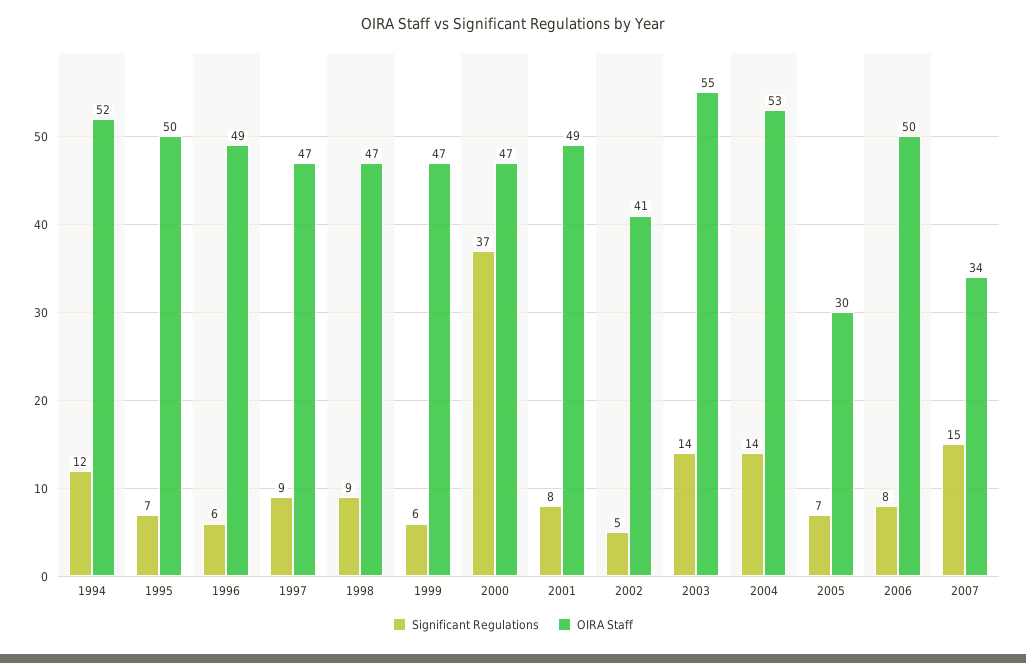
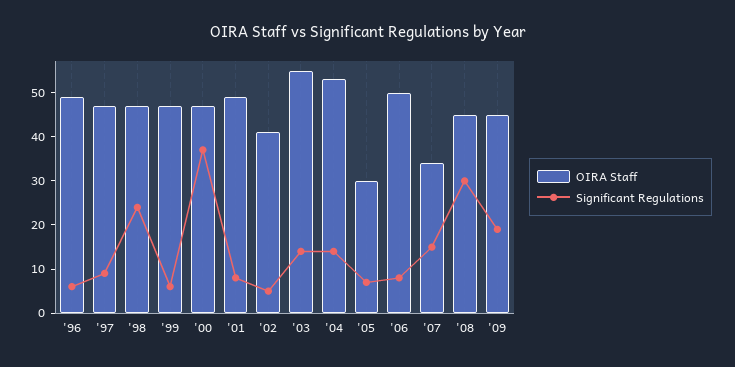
Significant Regulations, 1994: 12 -> none
OIRA Staff, 1994: 52 -> none
Significant Regulations, 1995: 7 -> none
OIRA Staff, 1995: 50 -> none
Significant Regulations, 1998: 9 -> 25
OIRA Staff, '08: none -> 45
Significant Regulations, '08: none -> 30
OIRA Staff, '09: none -> 45
Significant Regulations, '09: none -> 20

